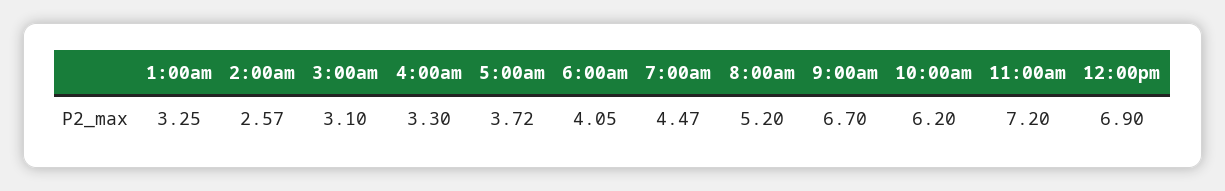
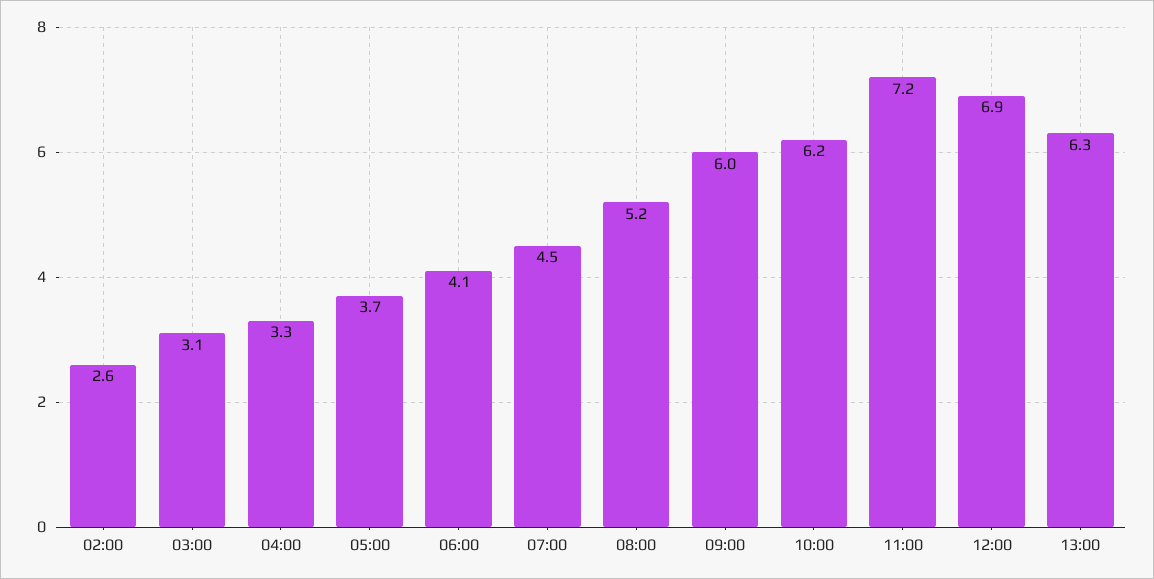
1:00am: 3.25 -> none
9:00am: 6.7 -> 6
13:00: none -> 6.3

